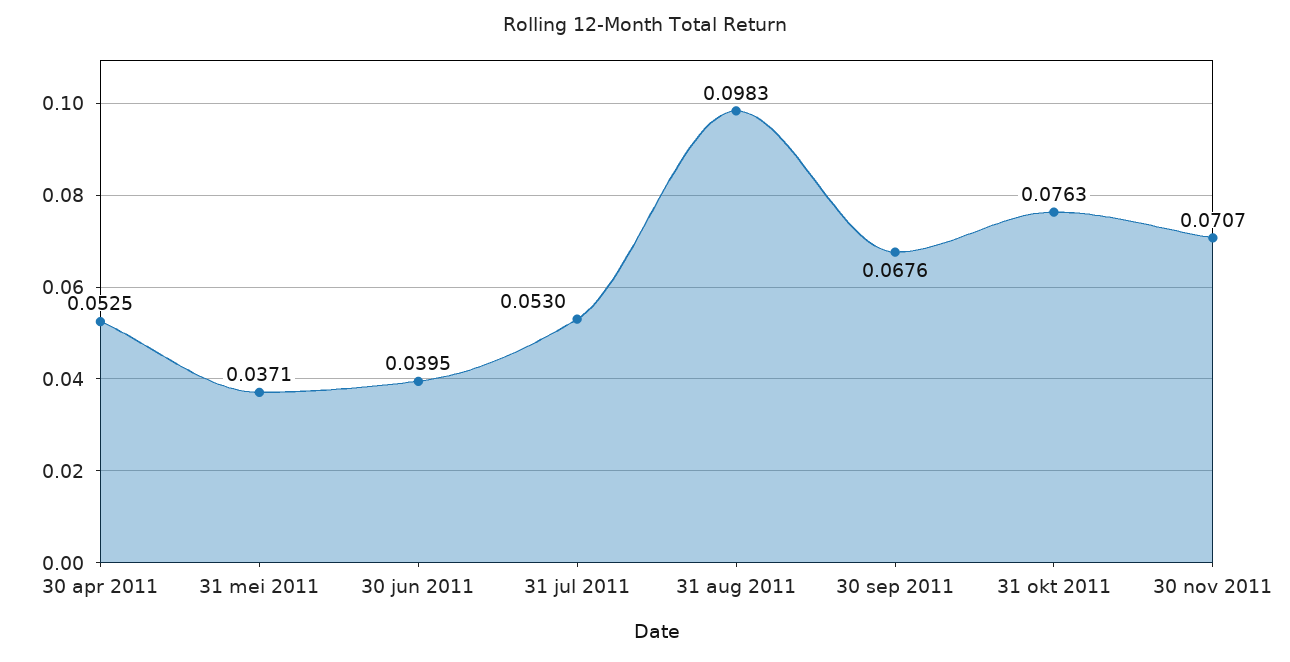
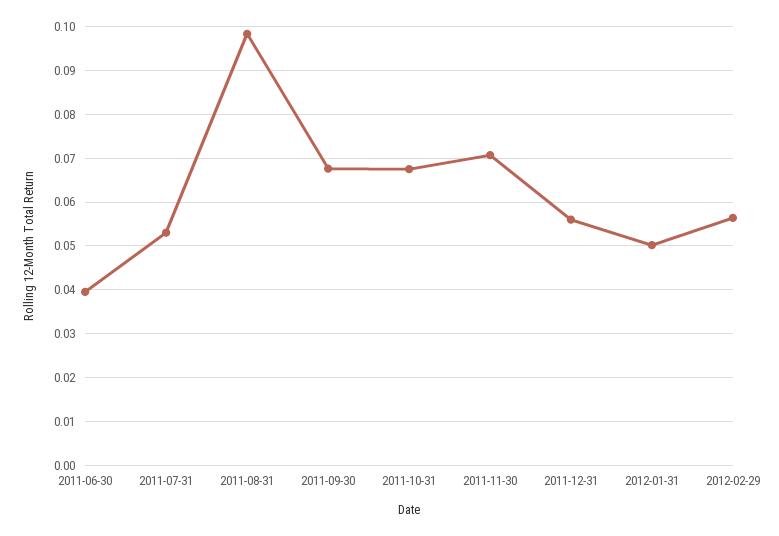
30 apr 2011: 0.0525 -> none
31 mei 2011: 0.0371 -> none
31 okt 2011: 0.0763 -> 0.068
2011-12-31: none -> 0.056
2012-01-31: none -> 0.05
2012-02-29: none -> 0.056

